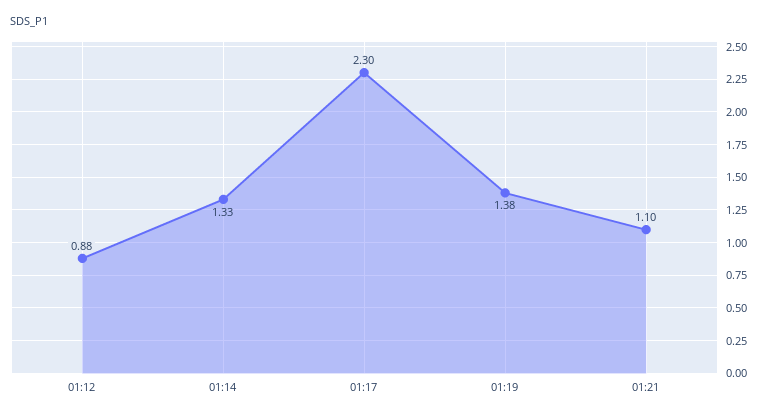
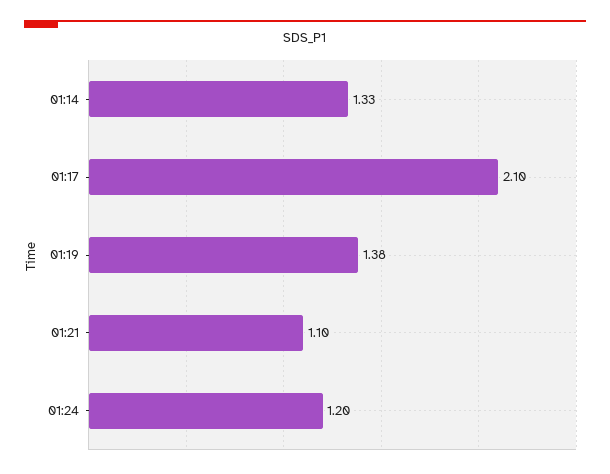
01:12: 0.88 -> none
01:17: 2.3 -> 2.1
01:24: none -> 1.2

